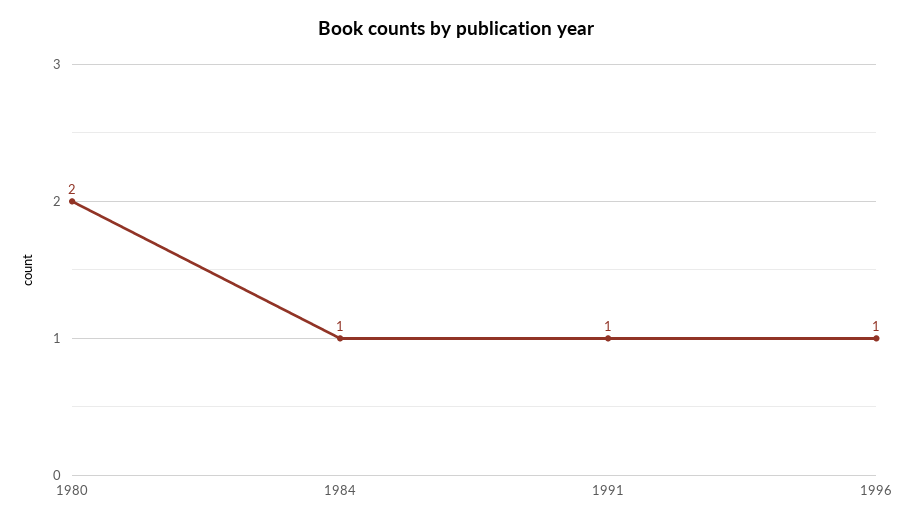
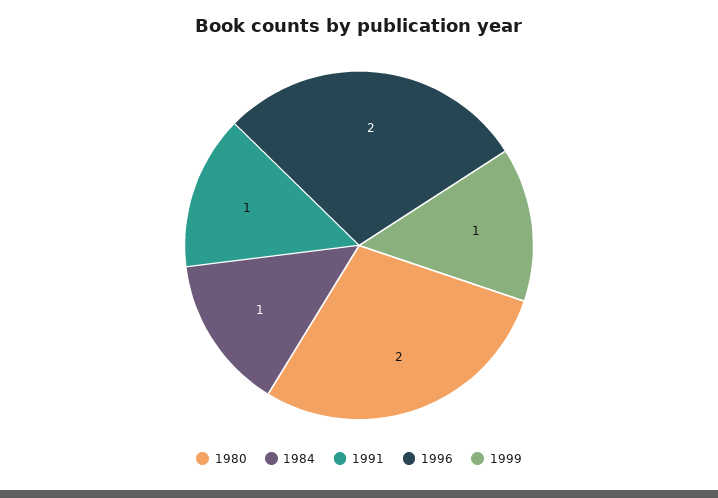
1996: 1 -> 2
1999: none -> 1

